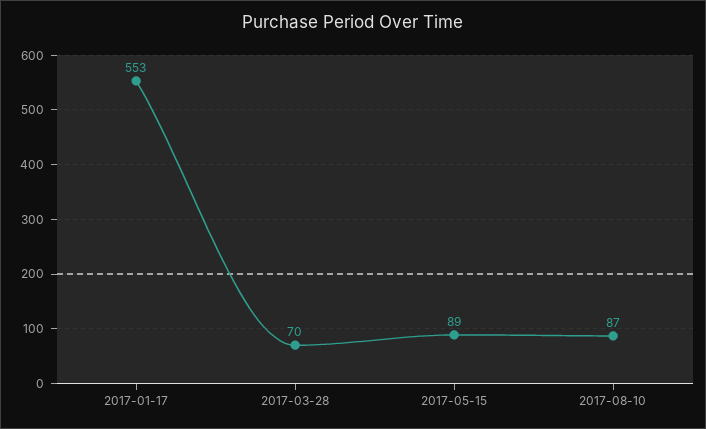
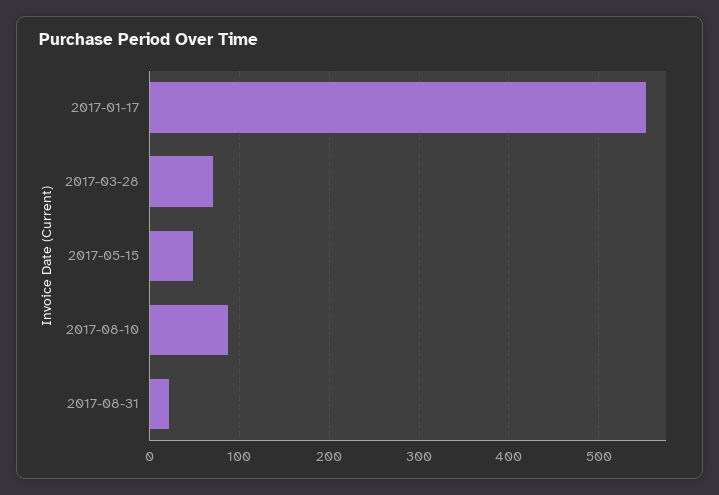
2017-05-15: 89 -> 50
2017-08-31: none -> 20

